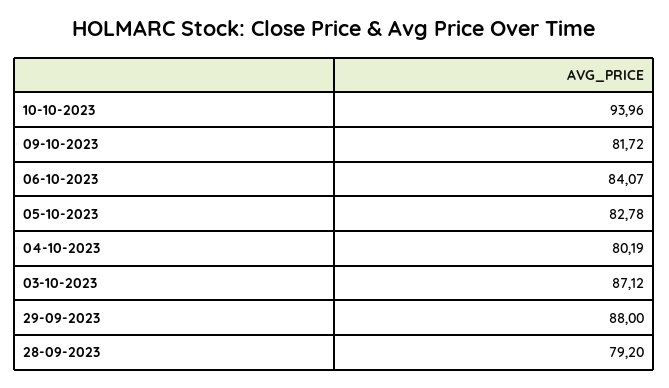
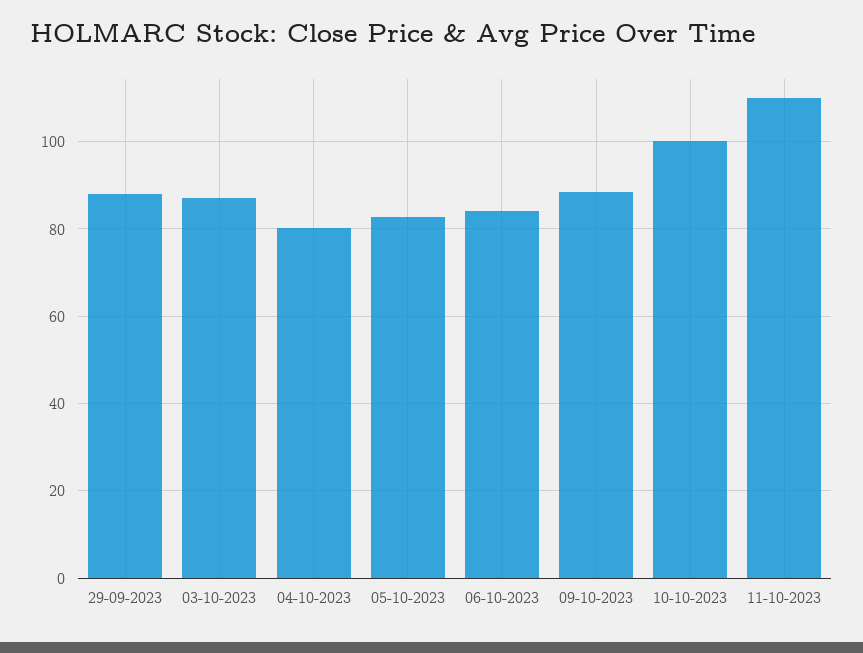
10-10-2023: 93.96 -> 100
09-10-2023: 81.72 -> 88
28-09-2023: 79.2 -> none
11-10-2023: none -> 110

